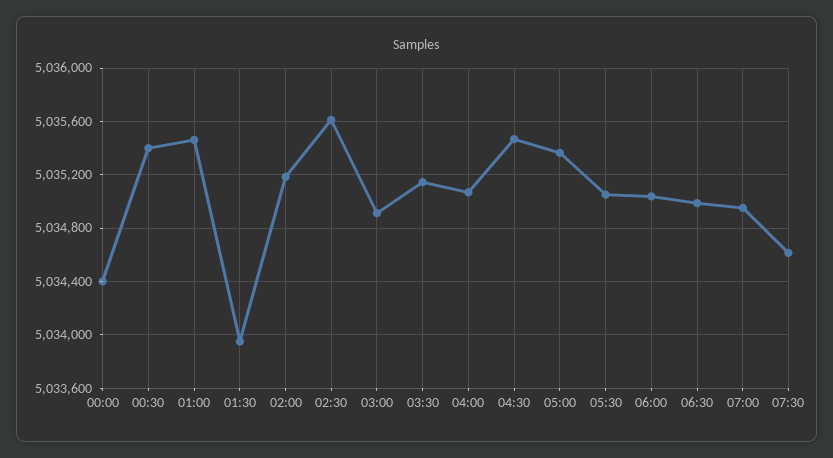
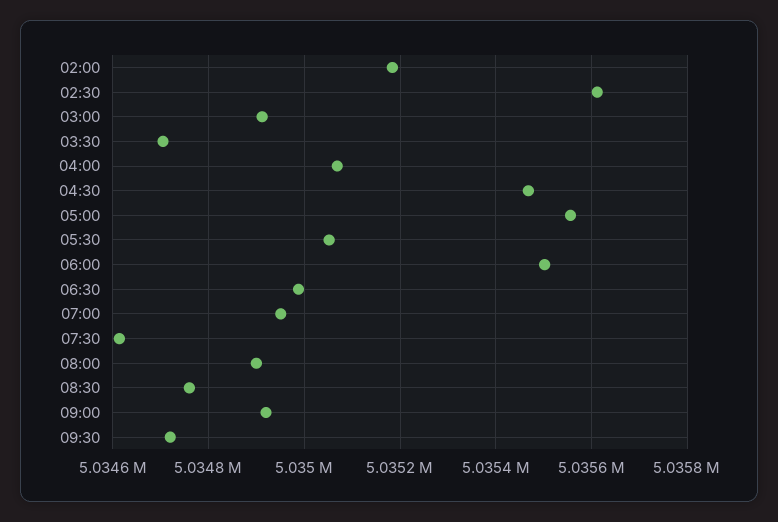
00:00: 5034400 -> none
00:30: 5035400 -> none
01:00: 5035450 -> none
01:30: 5033950 -> none
03:30: 5035150 -> 5034700
05:00: 5035350 -> 5035560
06:00: 5035050 -> 5035500
08:00: none -> 5034900
08:30: none -> 5034760
09:00: none -> 5034920
09:30: none -> 5034720

